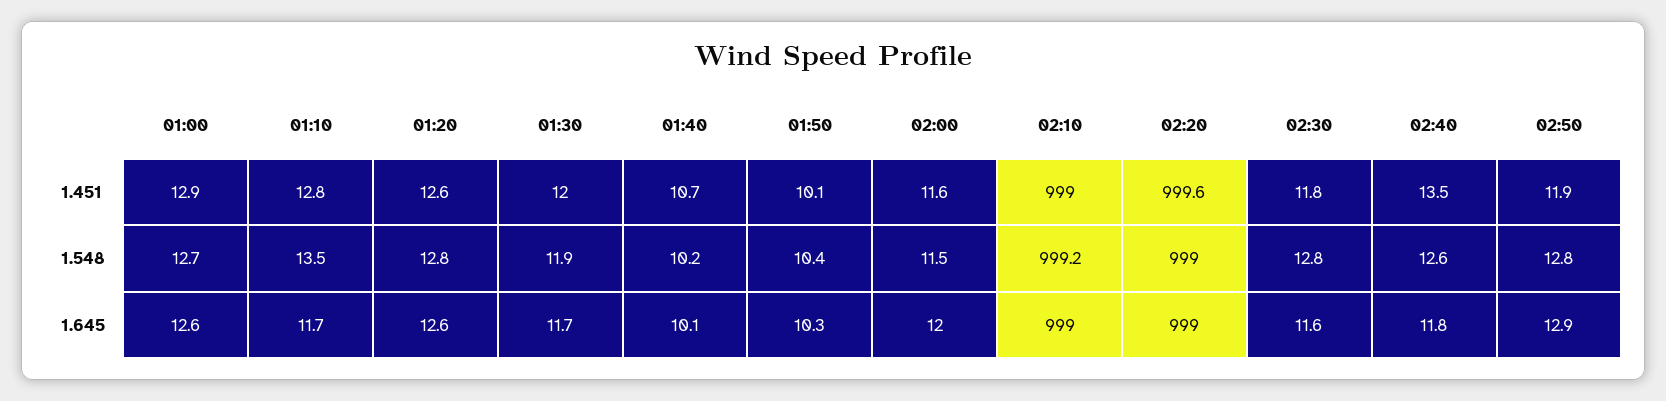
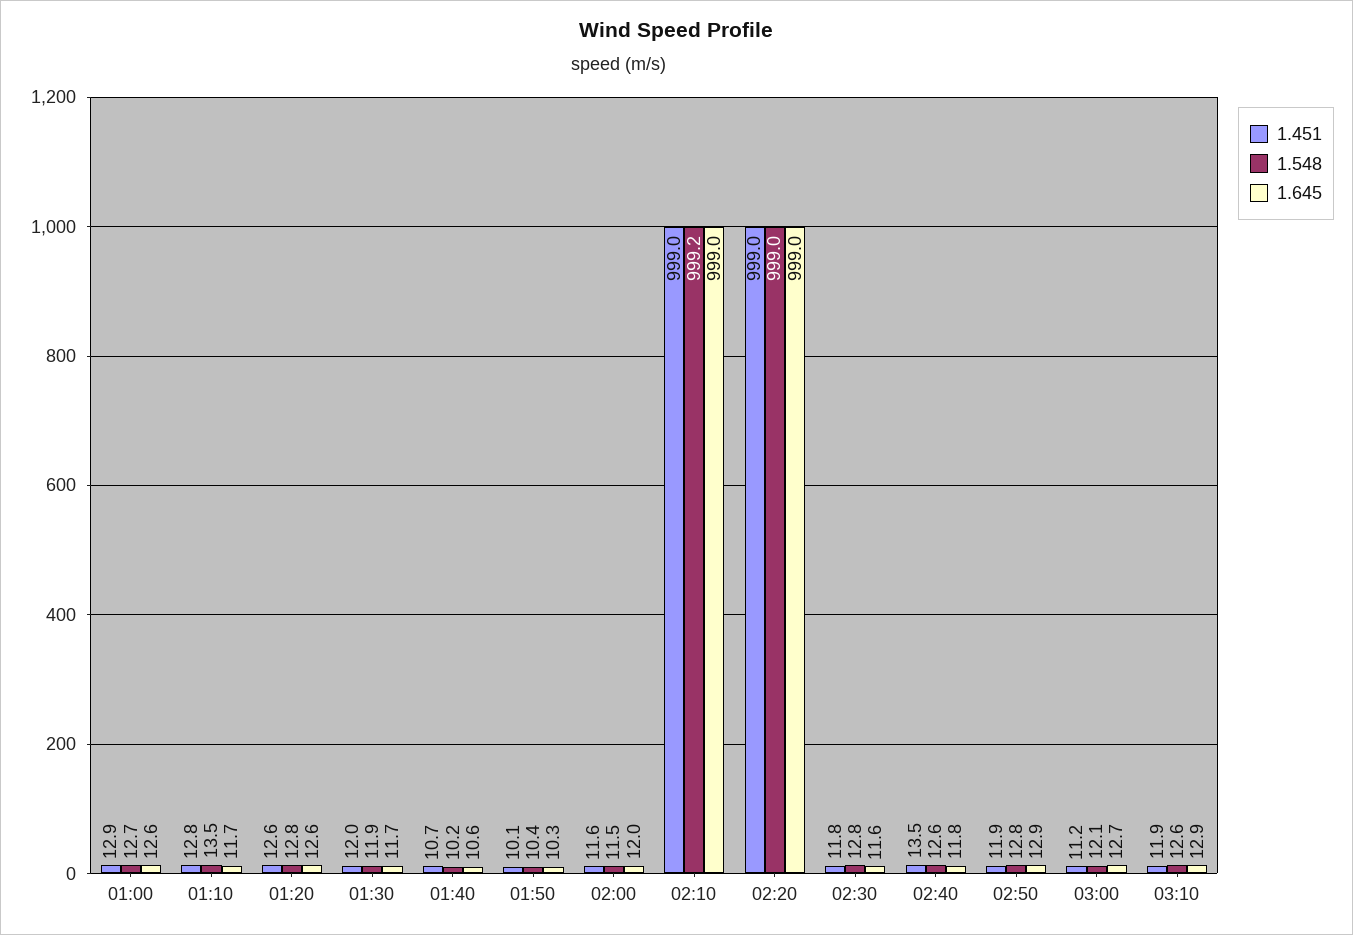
1.451, 02:20: 999.6 -> 999
1.645, 01:40: 10.1 -> 10.6
1.451, 03:00: none -> 11.2
1.548, 03:00: none -> 12.1
1.645, 03:00: none -> 12.7
1.451, 03:10: none -> 11.9
1.548, 03:10: none -> 12.6
1.645, 03:10: none -> 12.9

